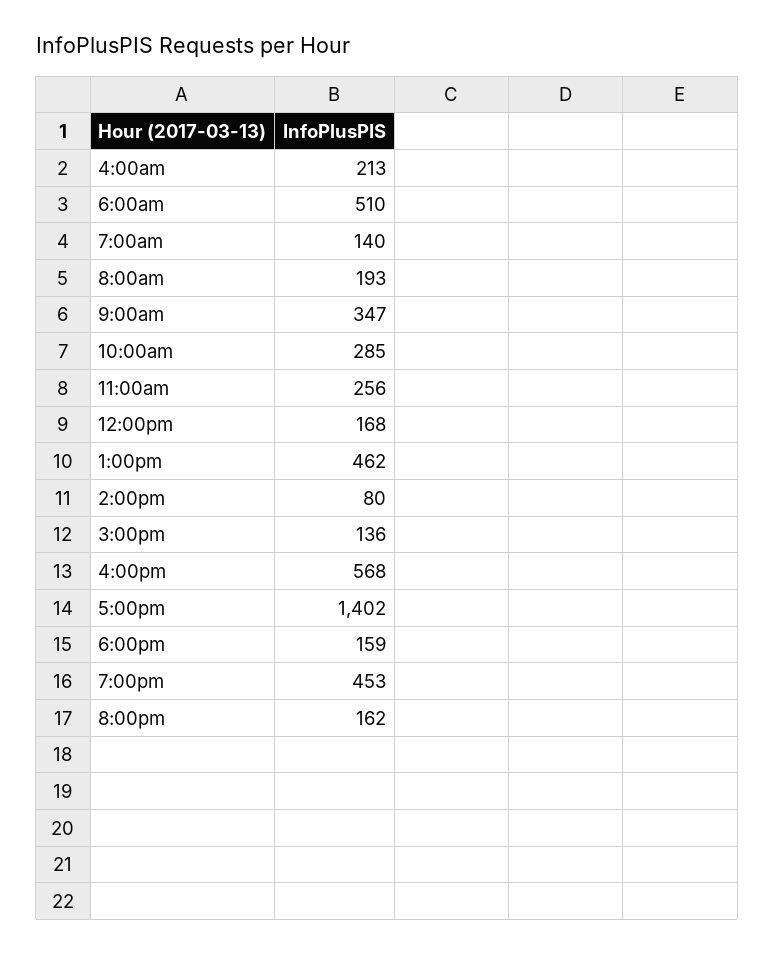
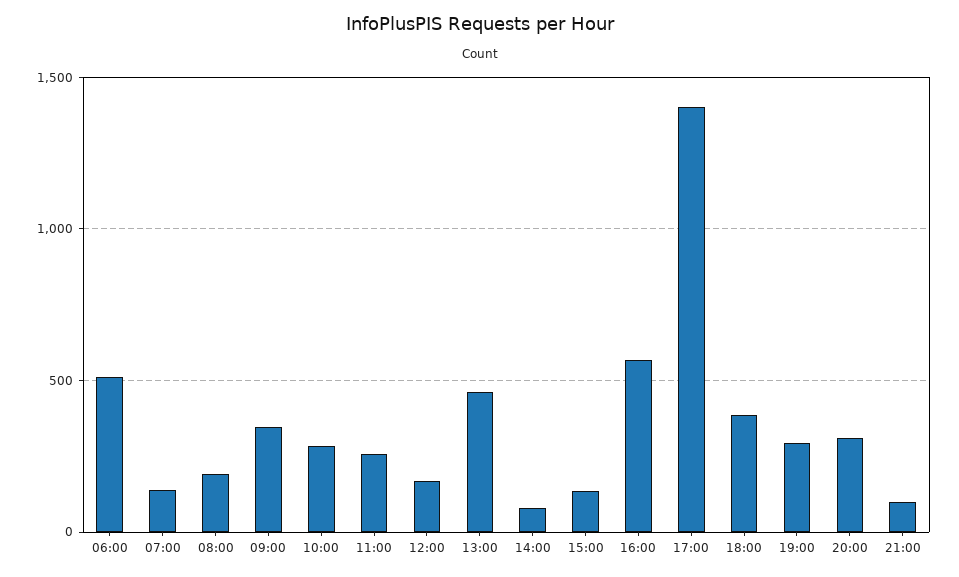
4:00am: 213 -> none
6:00pm: 159 -> 400
7:00pm: 453 -> 300
8:00pm: 162 -> 300
21:00: none -> 100

